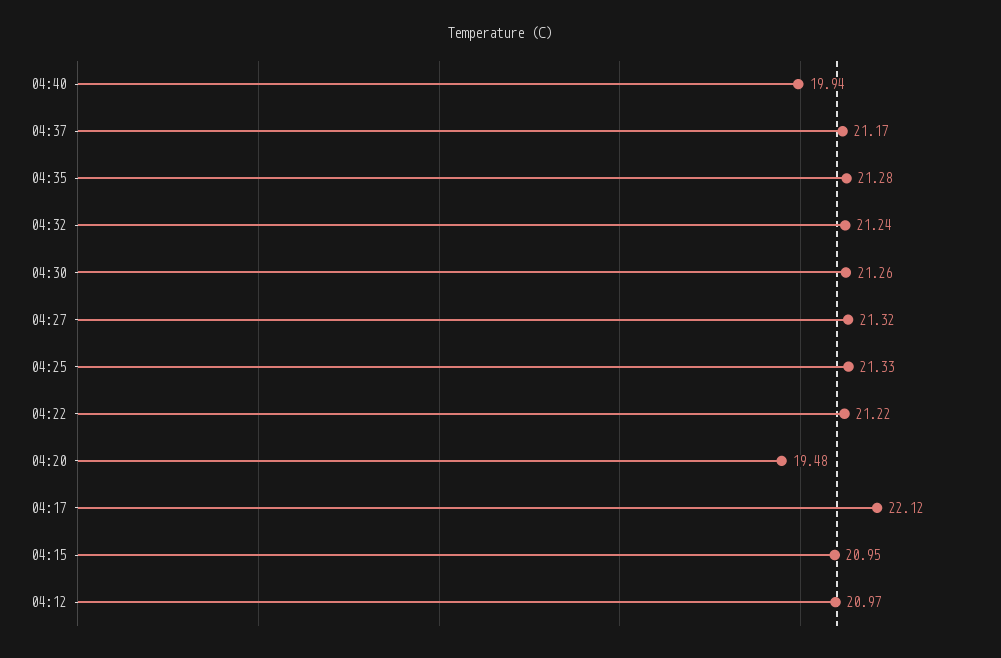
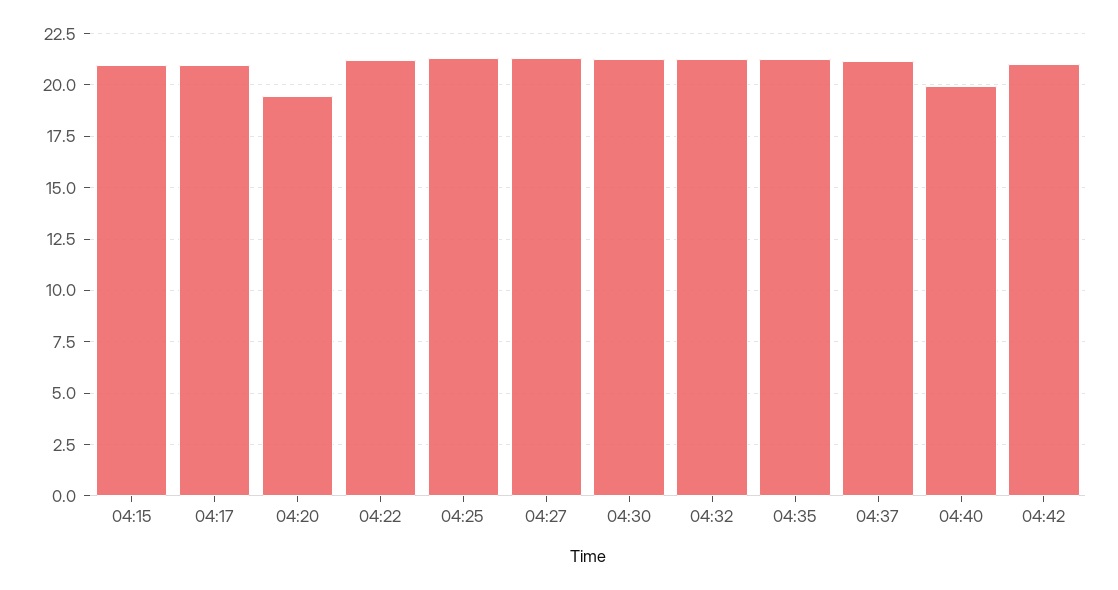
04:17: 22.12 -> 21
04:12: 20.97 -> none
04:42: none -> 21

